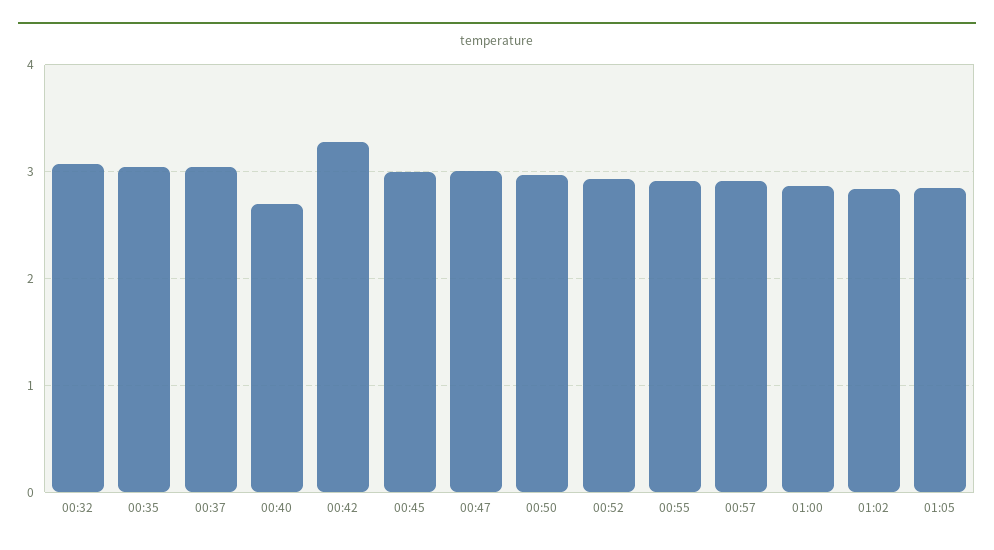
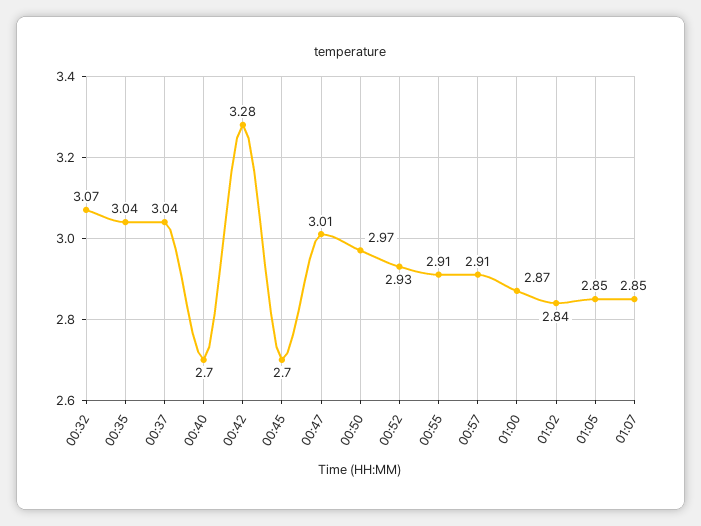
00:45: 3 -> 2.7
01:07: none -> 2.85

